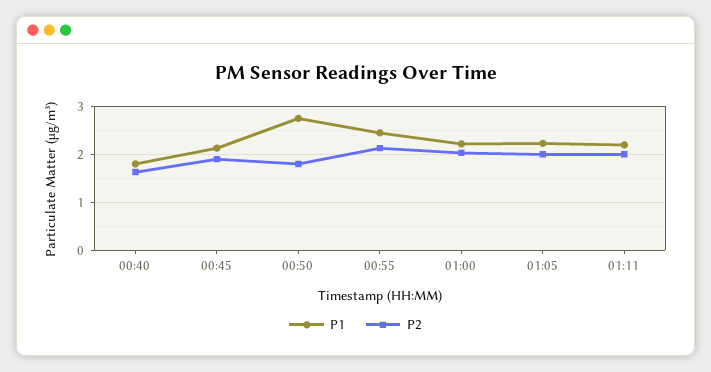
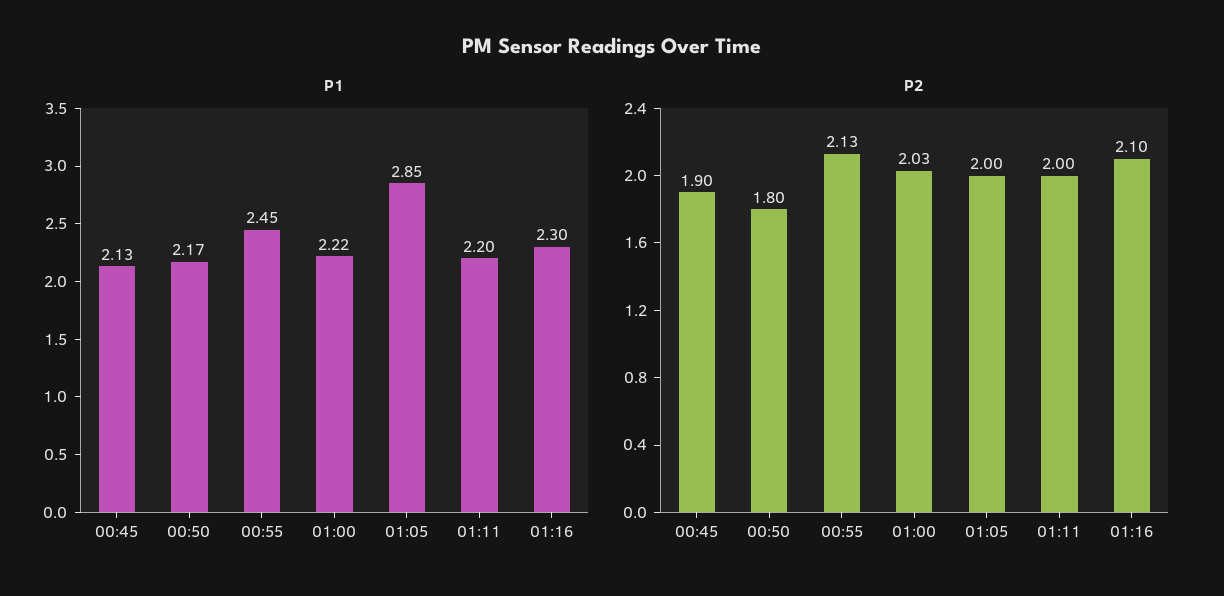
P1, 00:40: 1.8 -> none
P2, 00:40: 1.6 -> none
P1, 00:50: 2.8 -> 2.17
P1, 01:05: 2.2 -> 2.85
P1, 01:16: none -> 2.3
P2, 01:16: none -> 2.1

